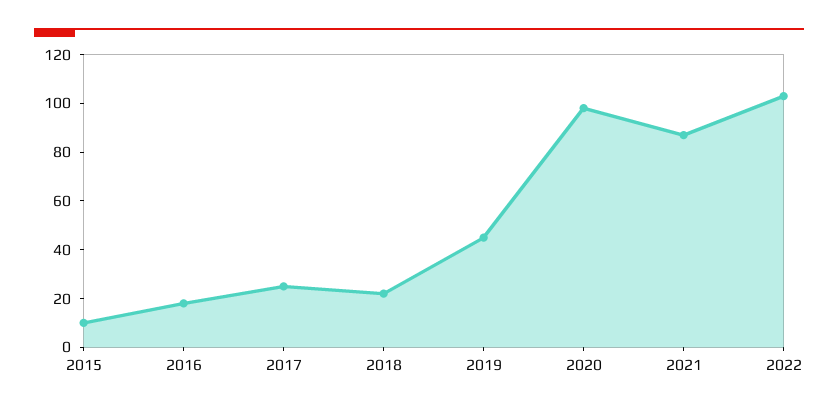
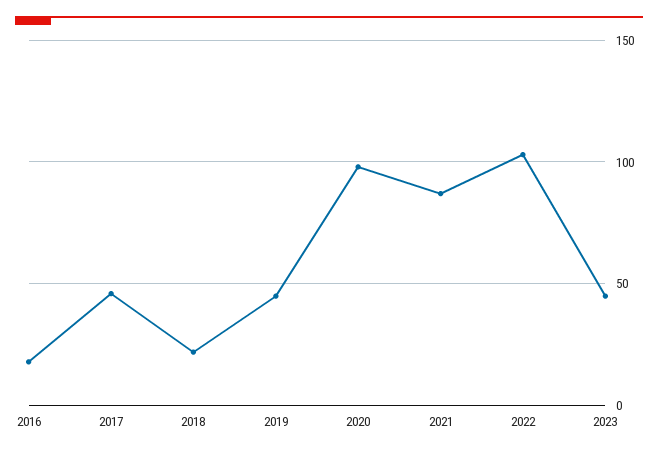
2015: 10 -> none
2017: 25 -> 45
2023: none -> 45

